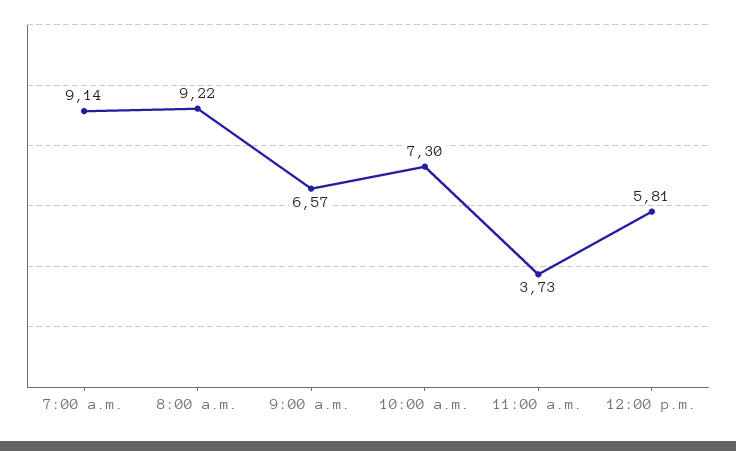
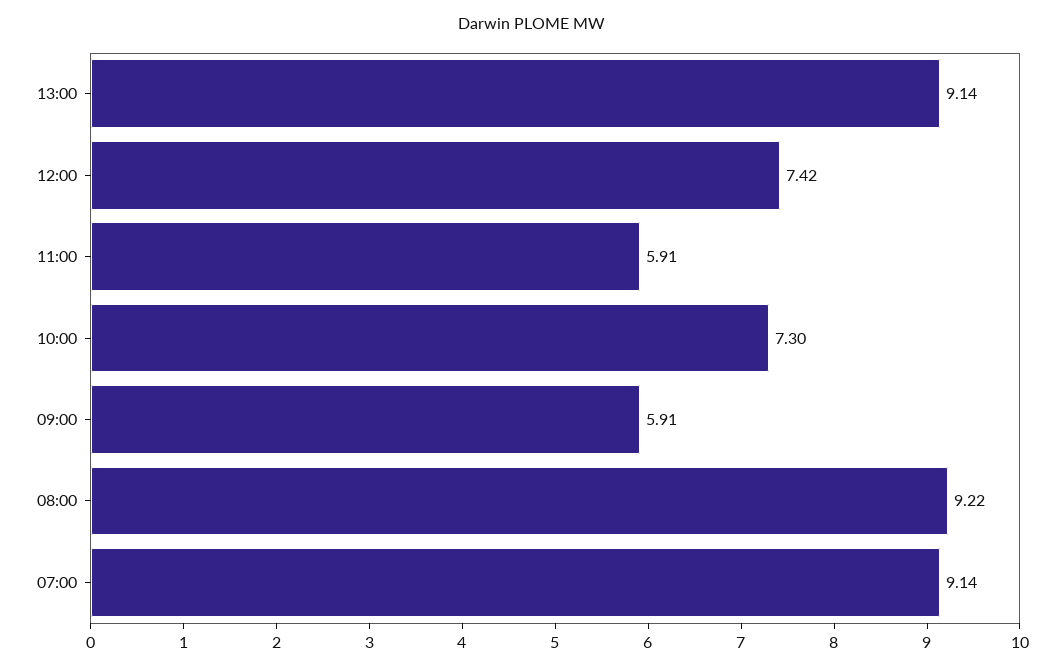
9:00 a.m.: 6.57 -> 5.91
11:00 a.m.: 3.73 -> 5.91
12:00 p.m.: 5.81 -> 7.42
13:00: none -> 9.14

